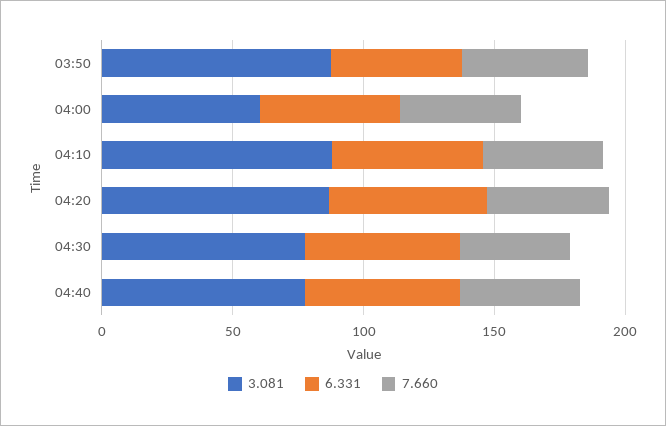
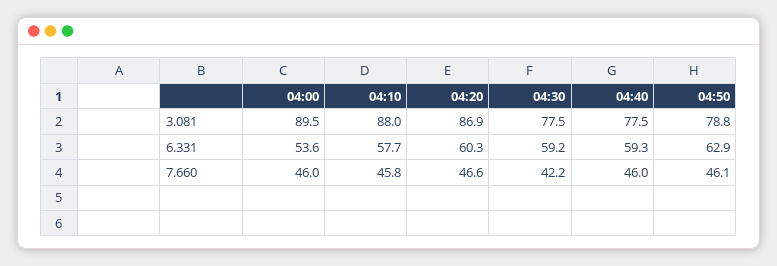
3.081, 03:50: 90 -> none
6.331, 03:50: 50 -> none
7.660, 03:50: 50 -> none
3.081, 04:00: 60 -> 89.5
3.081, 04:50: none -> 78.8
6.331, 04:50: none -> 62.9
7.660, 04:50: none -> 46.1

